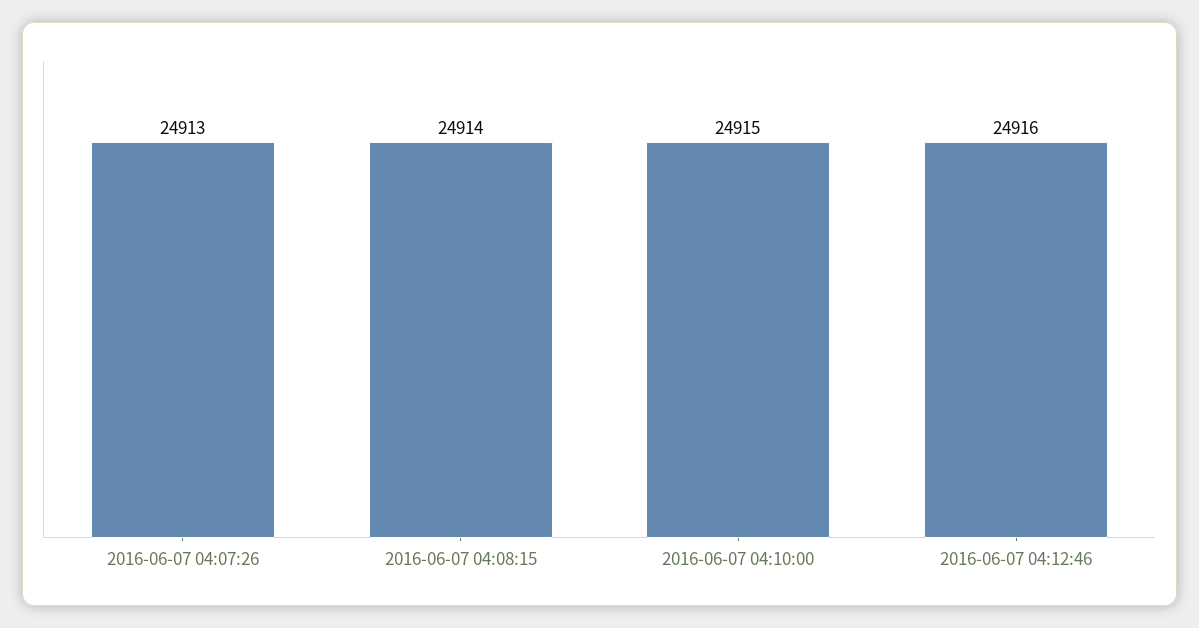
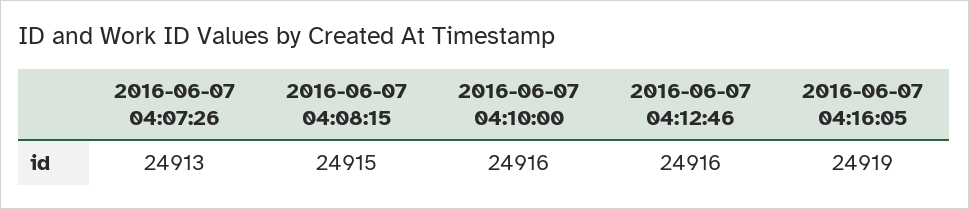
2016-06-07 04:08:15: 24914 -> 24915
2016-06-07 04:10:00: 24915 -> 24916
2016-06-07 04:16:05: none -> 24919

